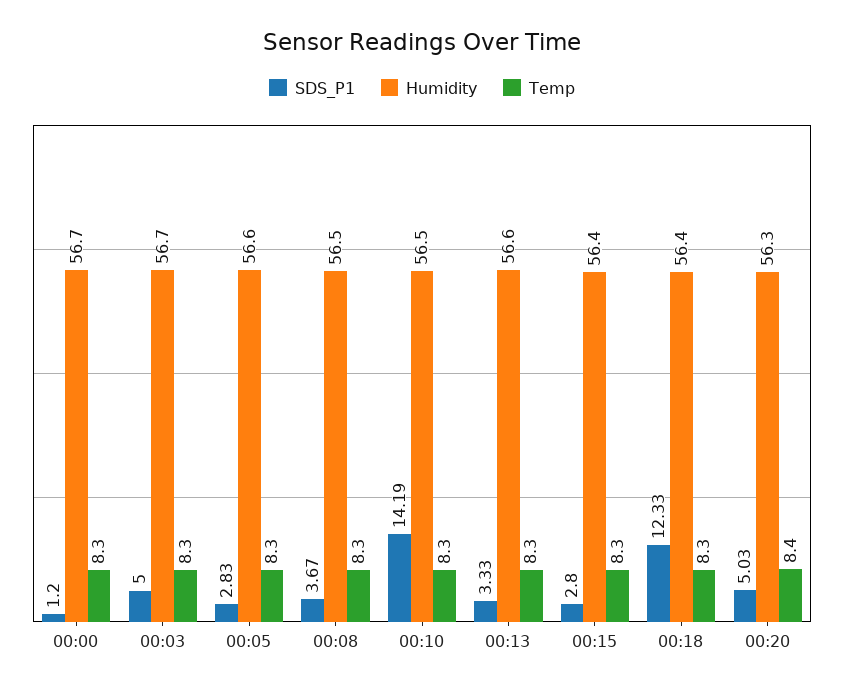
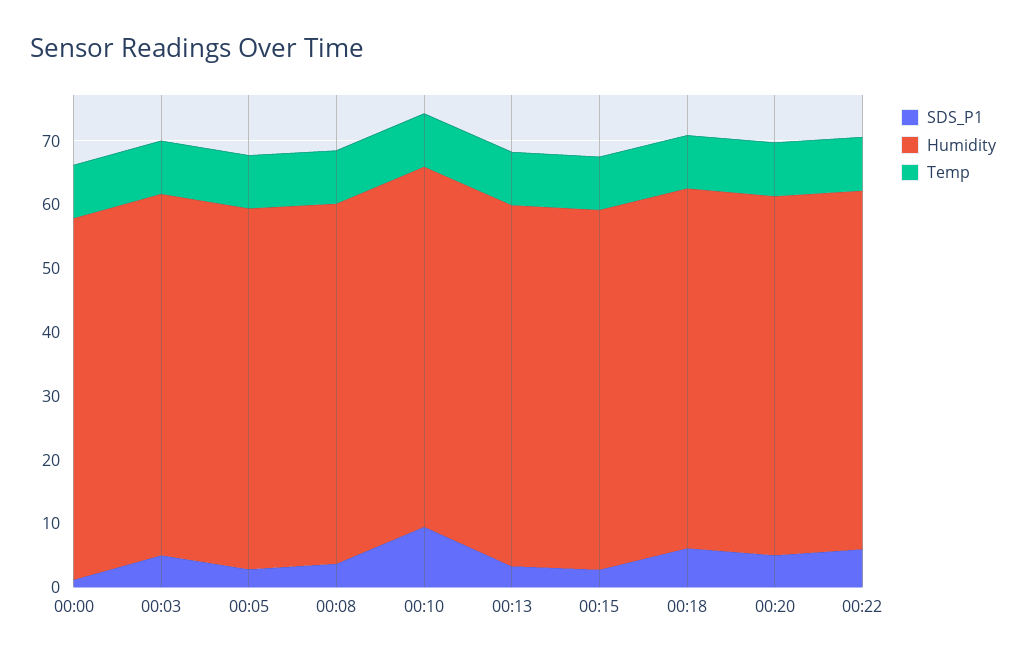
SDS_P1, 00:10: 14.19 -> 10
SDS_P1, 00:18: 12.33 -> 6
SDS_P1, 00:22: none -> 6
Humidity, 00:22: none -> 56
Temp, 00:22: none -> 8

